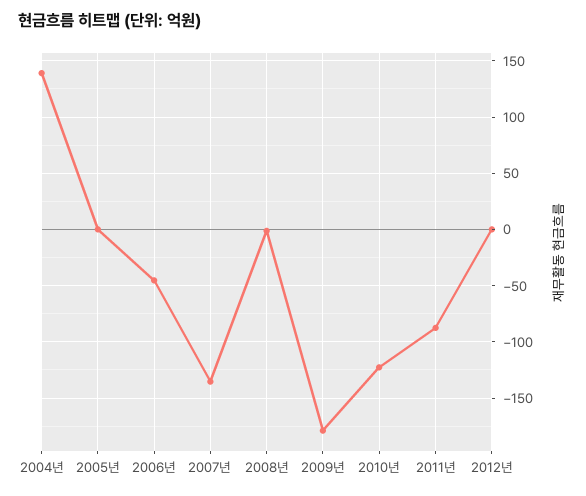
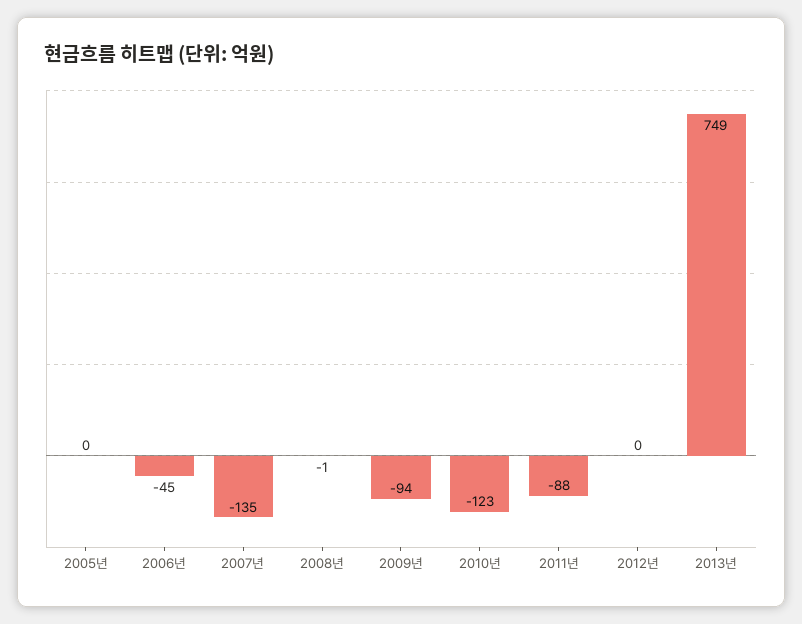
2004년: 140 -> none
2009년: -180 -> -94
2013년: none -> 749

